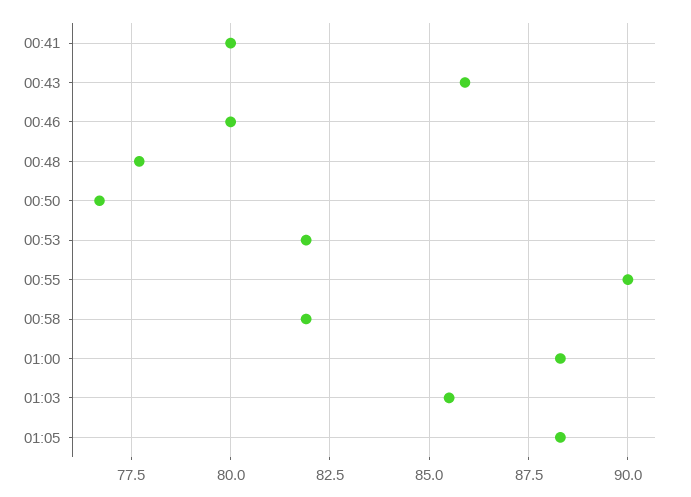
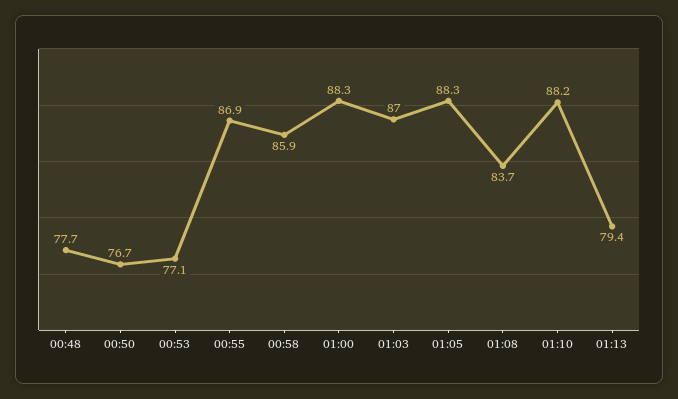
00:41: 80 -> none
00:43: 86 -> none
00:46: 80 -> none
00:53: 82 -> 77.1
00:55: 90 -> 86.9
00:58: 82 -> 85.9
01:03: 85.5 -> 87
01:08: none -> 83.7
01:10: none -> 88.2
01:13: none -> 79.4

